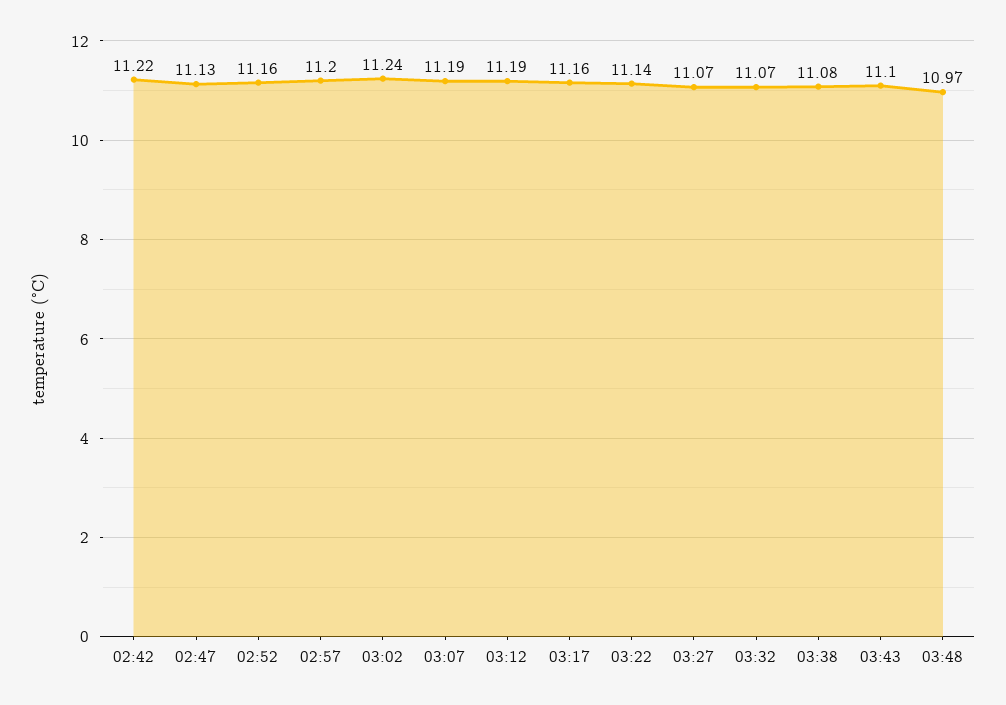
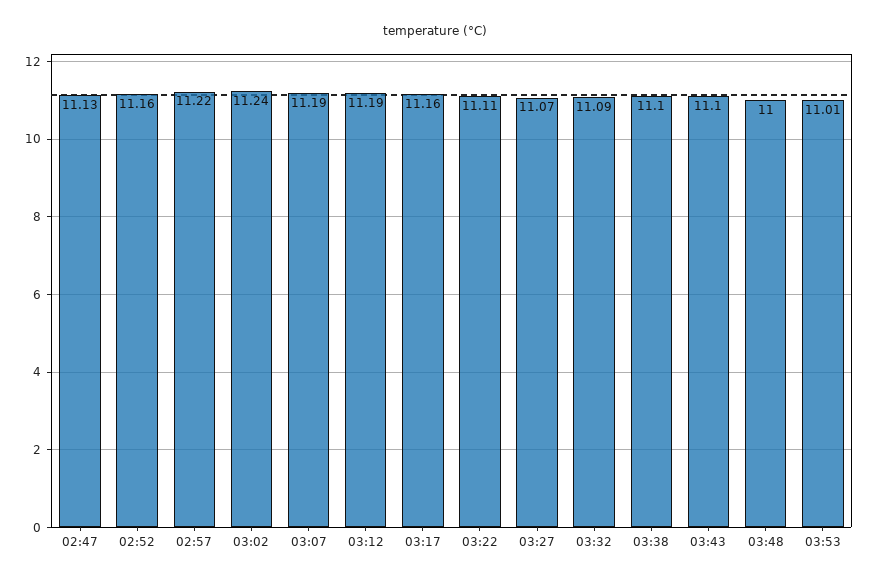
02:42: 11.22 -> none
02:57: 11.2 -> 11.22
03:22: 11.14 -> 11.11
03:32: 11.07 -> 11.09
03:38: 11.08 -> 11.1
03:48: 10.97 -> 11
03:53: none -> 11.01

